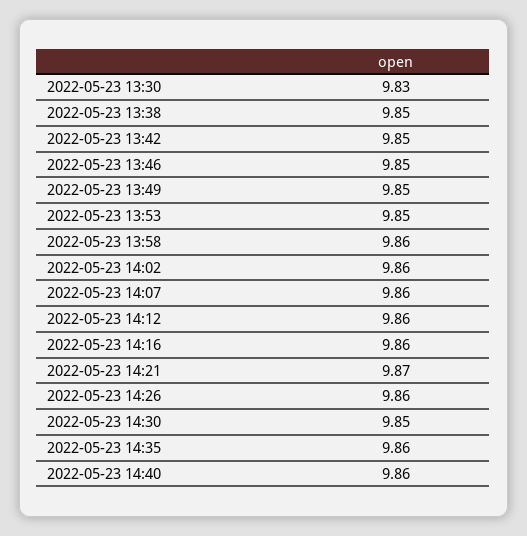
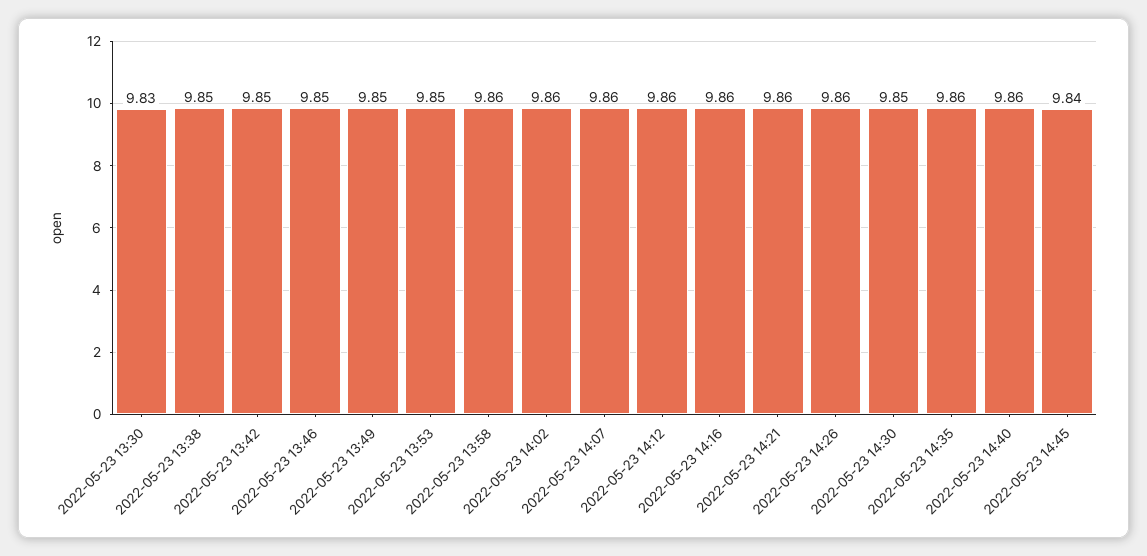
2022-05-23 14:21: 9.87 -> 9.86
2022-05-23 14:45: none -> 9.84

